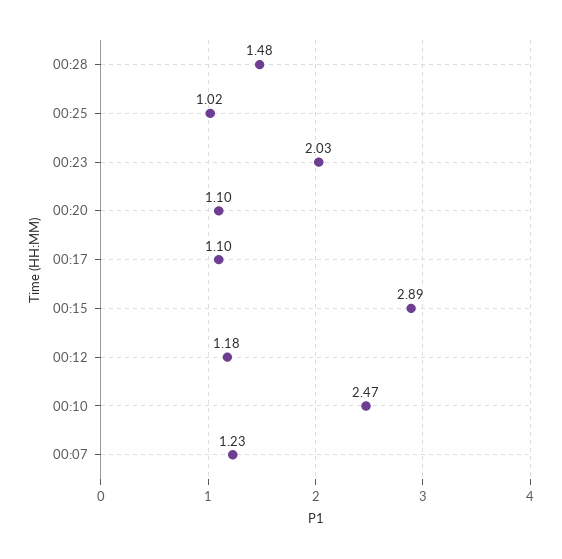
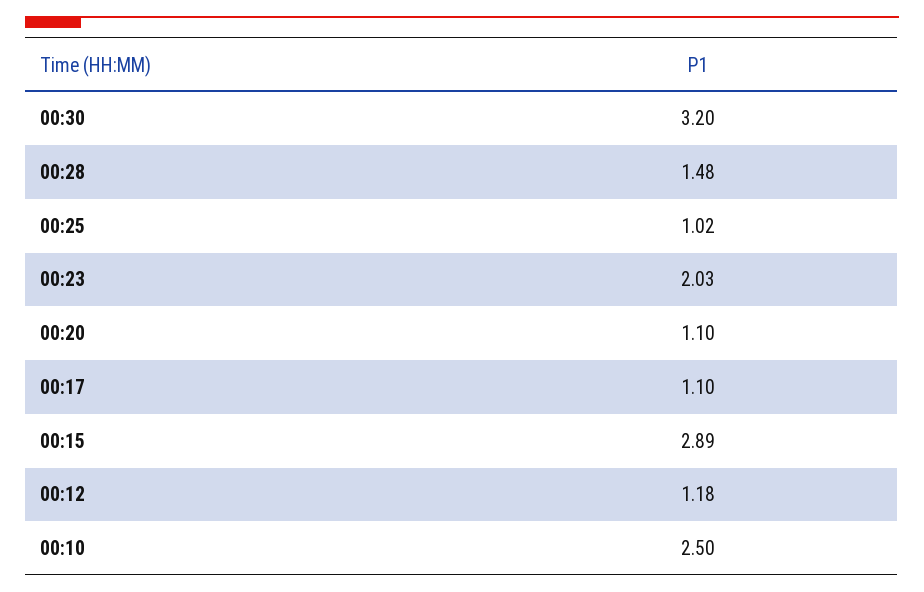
00:10: 2.47 -> 2.5
00:07: 1.23 -> none
00:30: none -> 3.2

